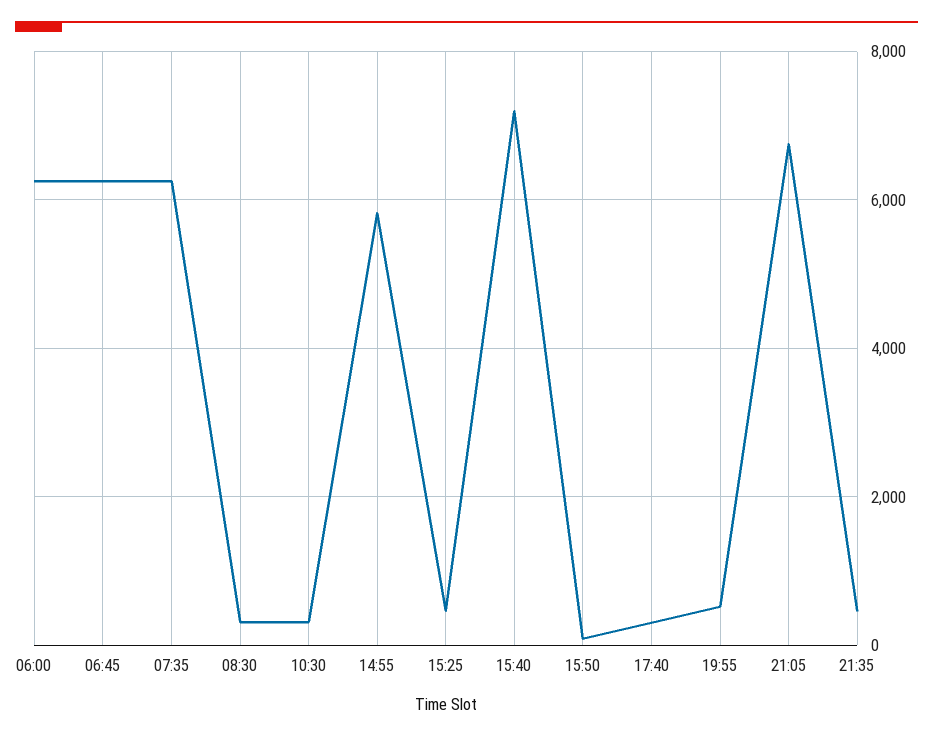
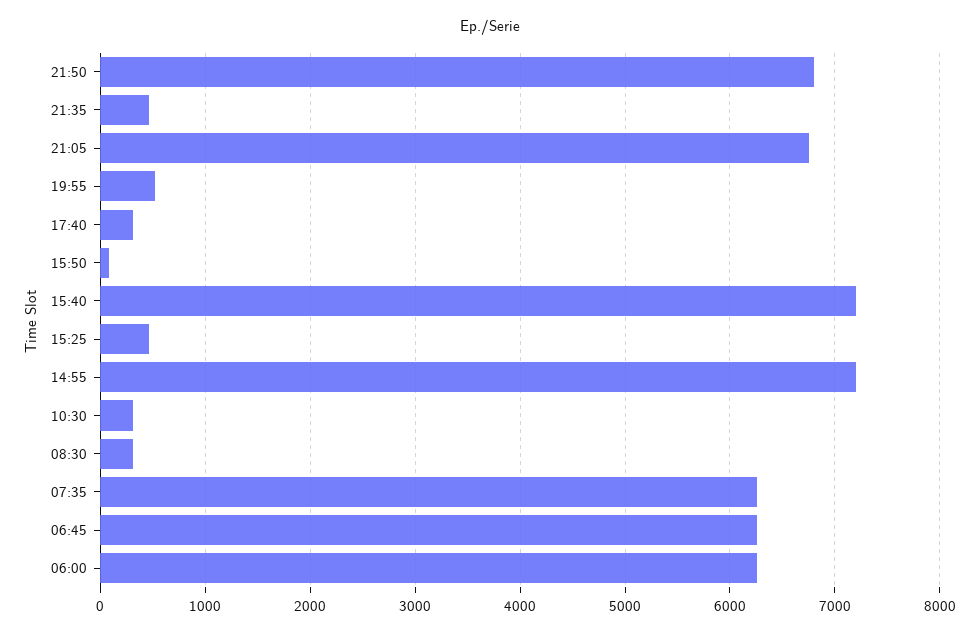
14:55: 5800 -> 7200
21:50: none -> 6800

